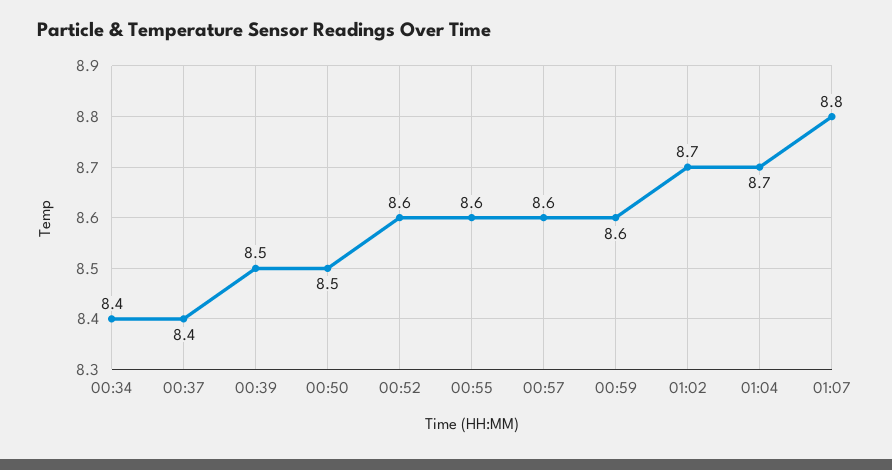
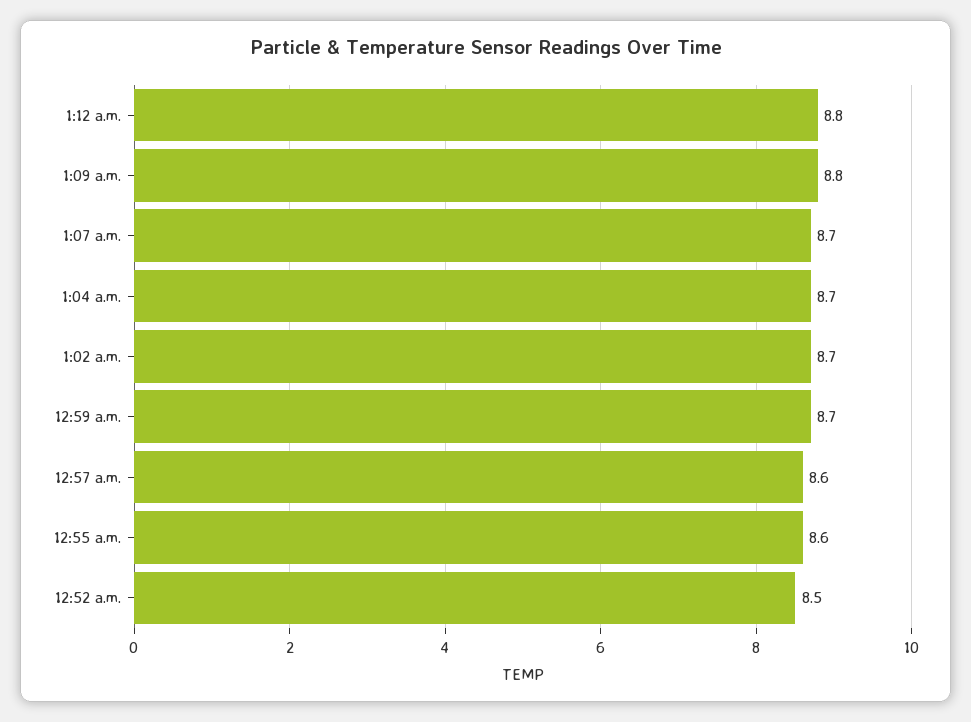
00:34: 8.4 -> none
00:37: 8.4 -> none
00:39: 8.5 -> none
00:50: 8.5 -> none
00:52: 8.6 -> 8.5
00:59: 8.6 -> 8.7
01:07: 8.8 -> 8.7
1:12 a.m.: none -> 8.8
1:09 a.m.: none -> 8.8

